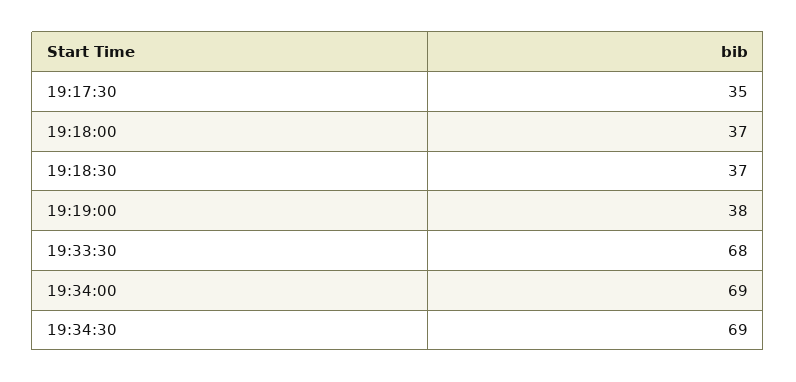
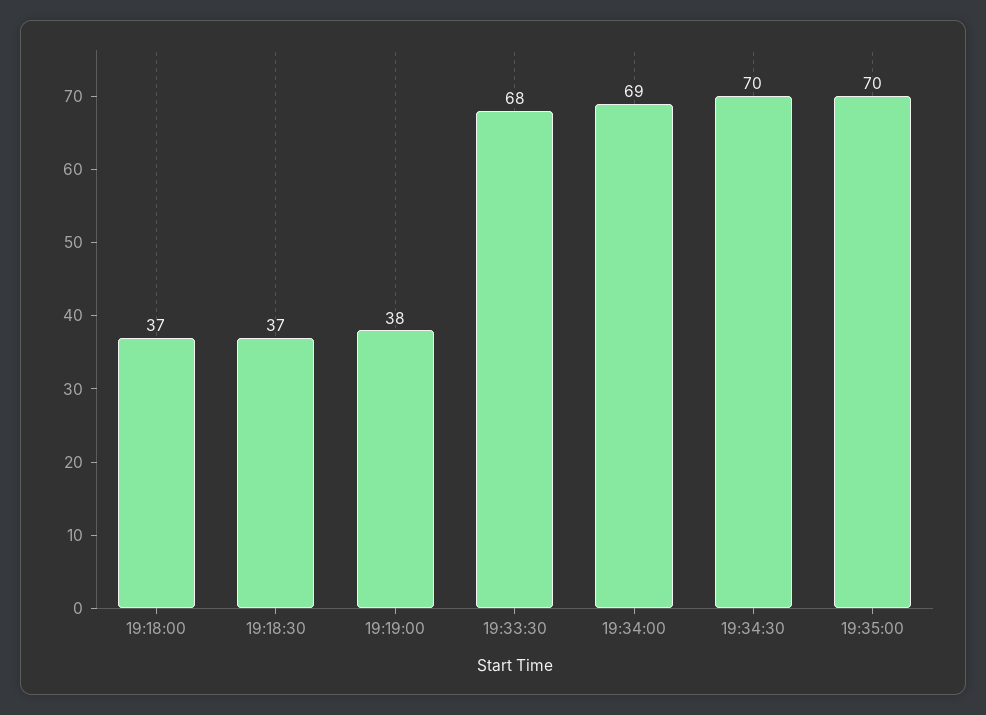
19:17:30: 35 -> none
19:34:30: 69 -> 70
19:35:00: none -> 70

